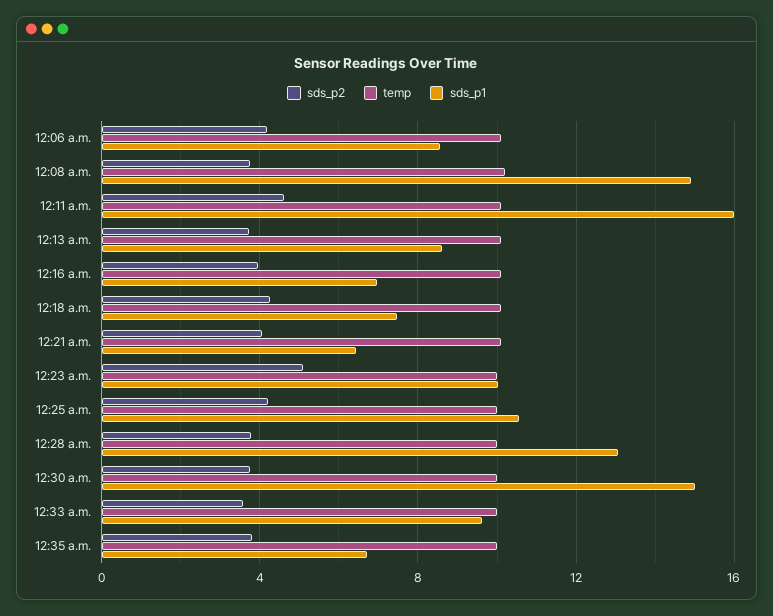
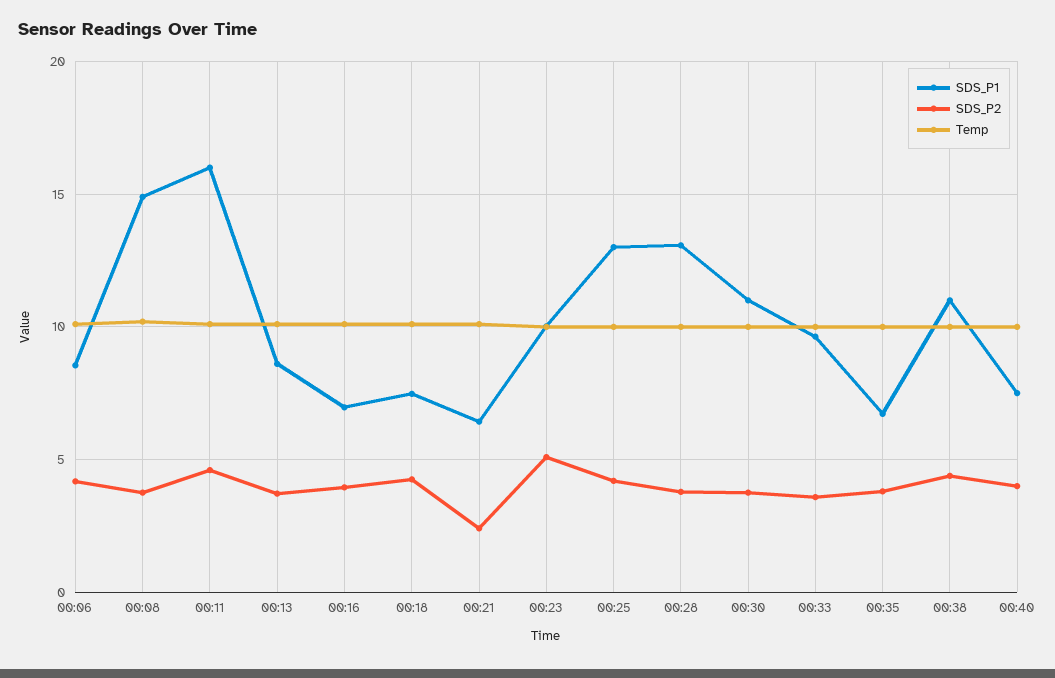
sds_p2, 12:21 a.m.: 4 -> 2.5
sds_p1, 12:25 a.m.: 10.5 -> 13
sds_p1, 12:30 a.m.: 15 -> 11
sds_p1, 00:38: none -> 11
sds_p2, 00:38: none -> 4.5
temp, 00:38: none -> 10
sds_p1, 00:40: none -> 7.5
sds_p2, 00:40: none -> 4
temp, 00:40: none -> 10

